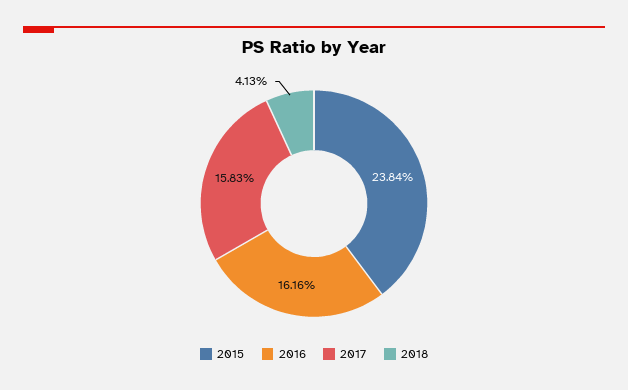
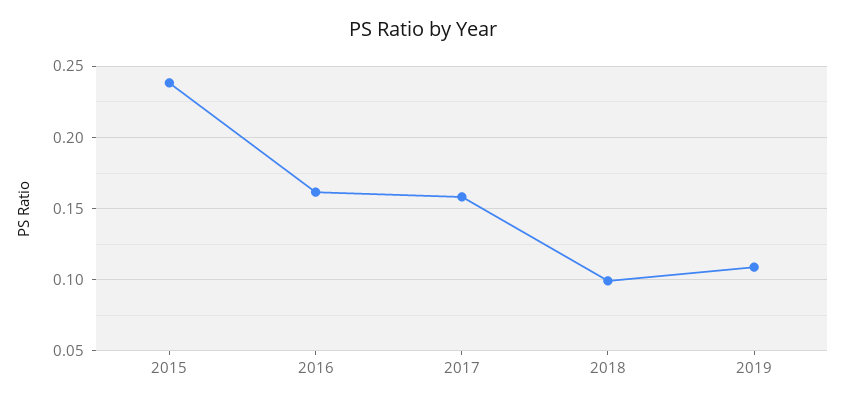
2018: 0.0413 -> 0.1
2019: none -> 0.11

